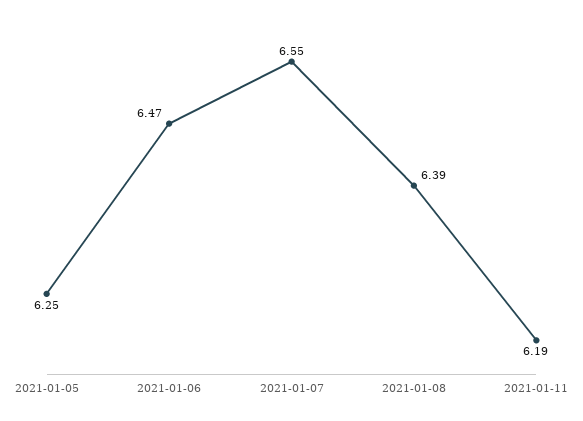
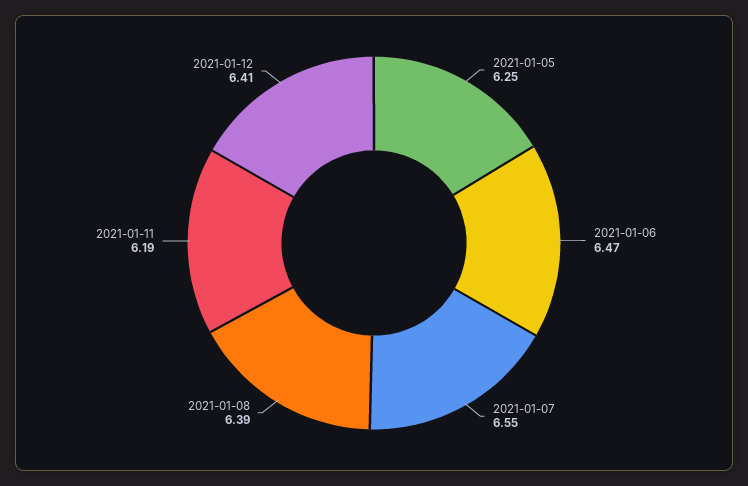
2021-01-12: none -> 6.41

